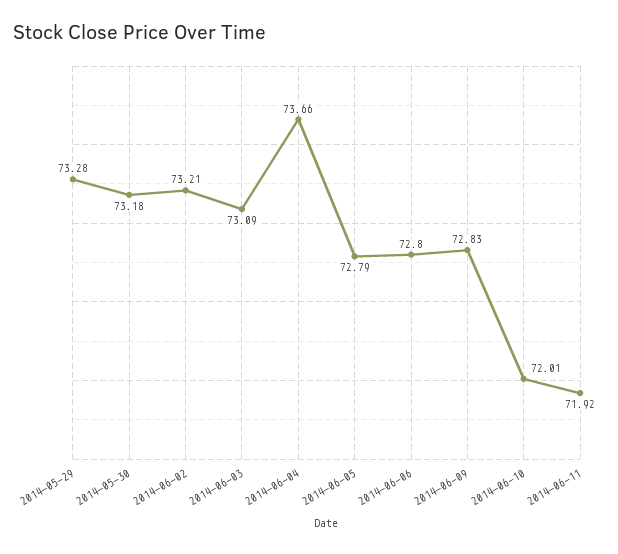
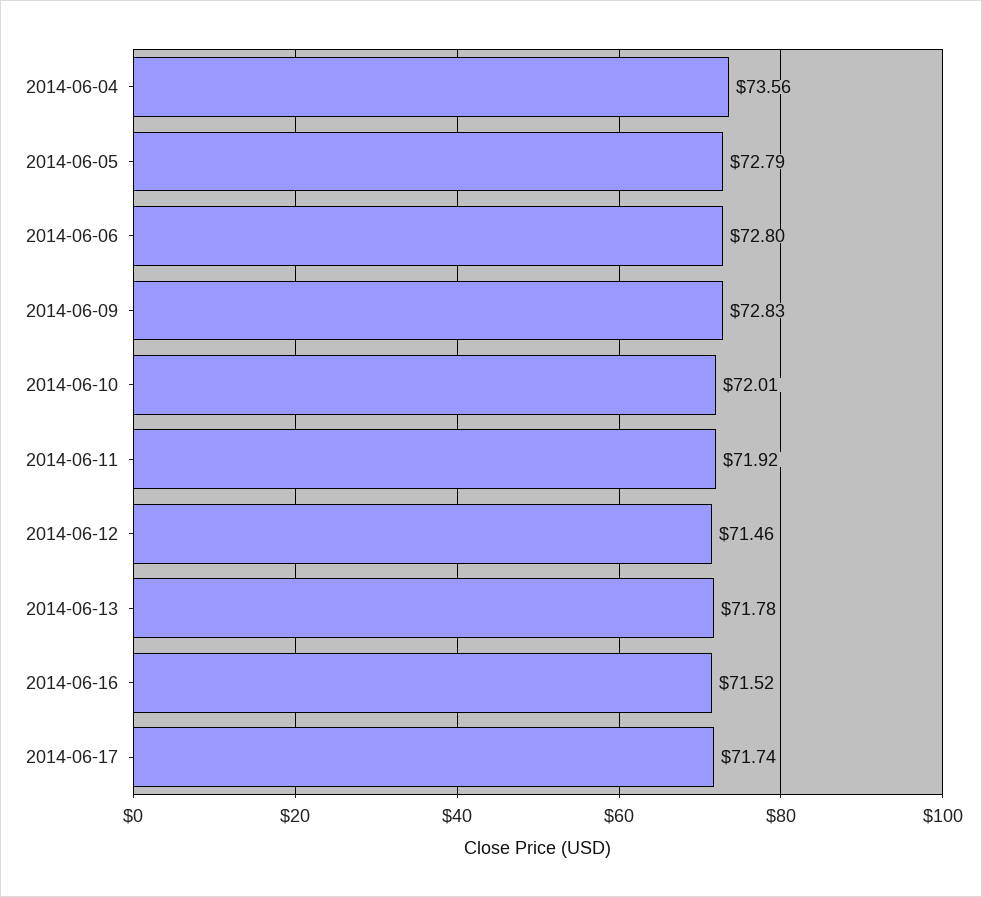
2014-05-29: 73.28 -> none
2014-05-30: 73.18 -> none
2014-06-02: 73.21 -> none
2014-06-03: 73.09 -> none
2014-06-04: 73.66 -> 73.56
2014-06-12: none -> 71.46
2014-06-13: none -> 71.78
2014-06-16: none -> 71.52
2014-06-17: none -> 71.74

